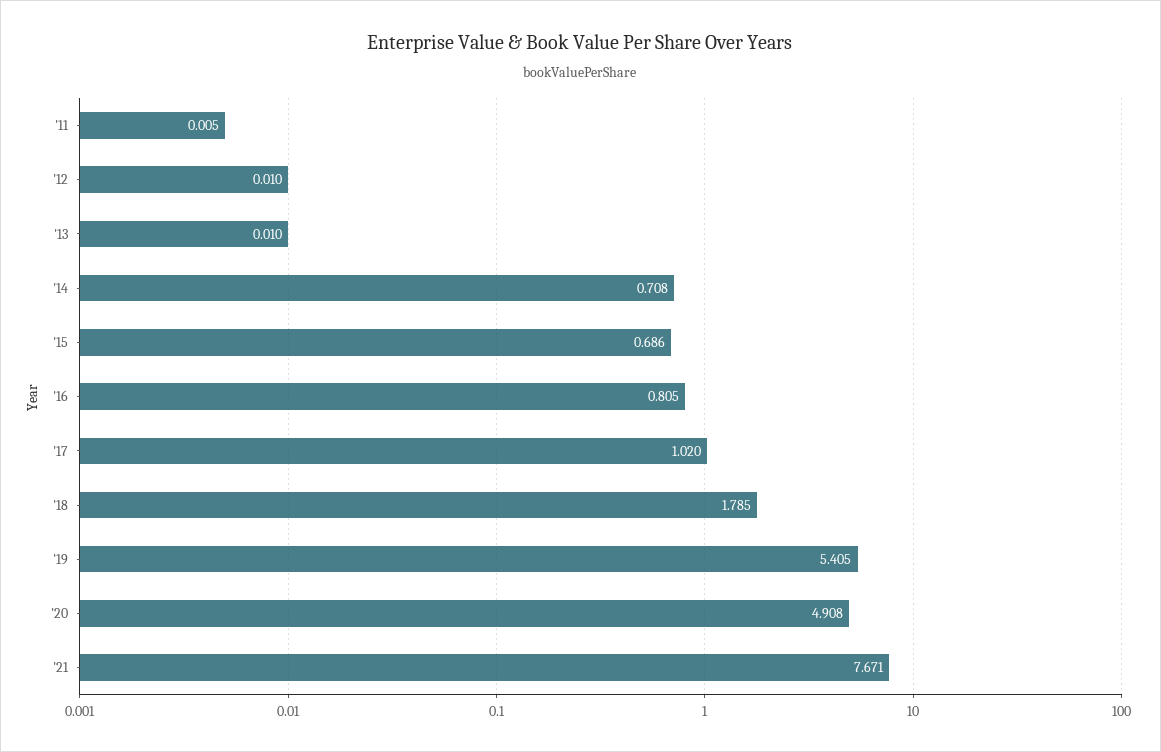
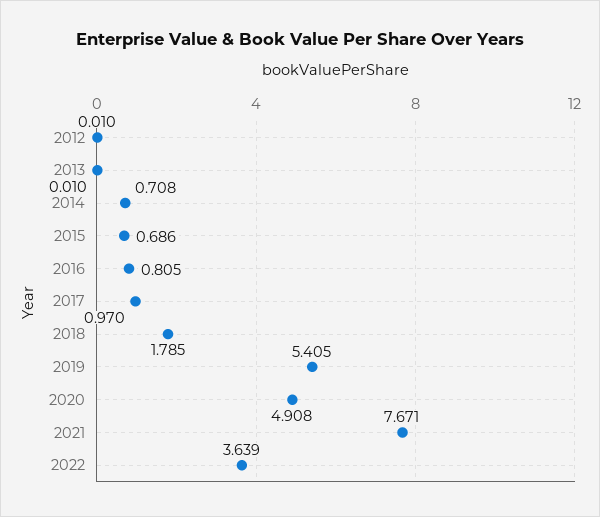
'11: 0.005 -> none
'17: 1.02 -> 0.97
2022: none -> 3.639

